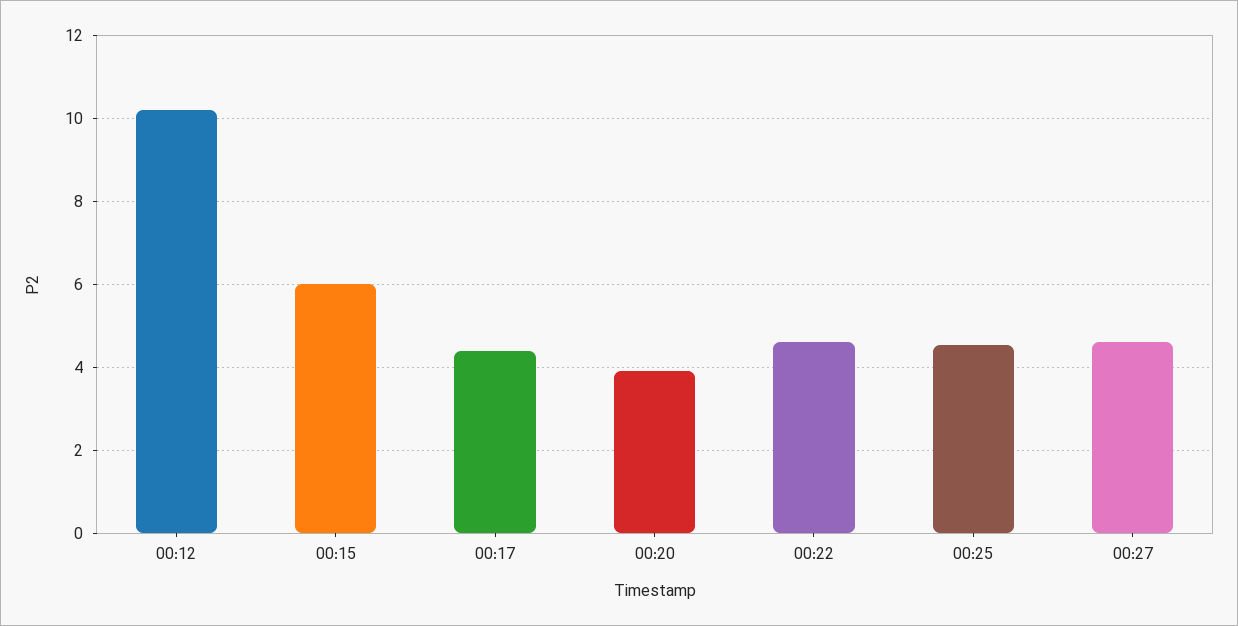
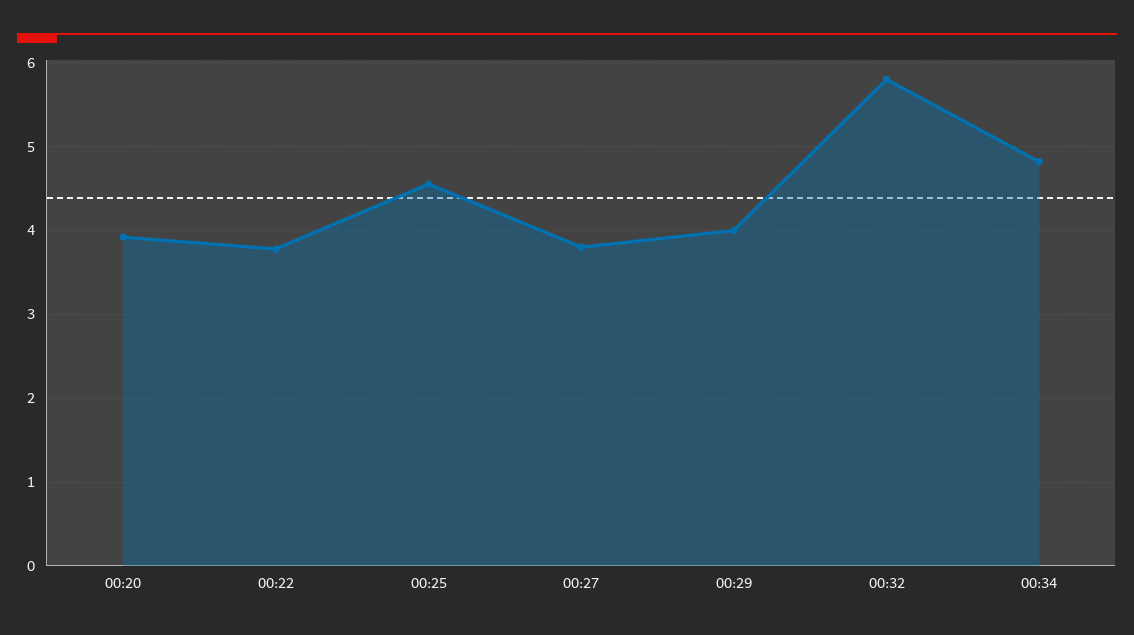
00:12: 10.2 -> none
00:15: 6 -> none
00:17: 4.4 -> none
00:22: 4.6 -> 3.8
00:27: 4.6 -> 3.8
00:29: none -> 4
00:32: none -> 5.8
00:34: none -> 4.8

